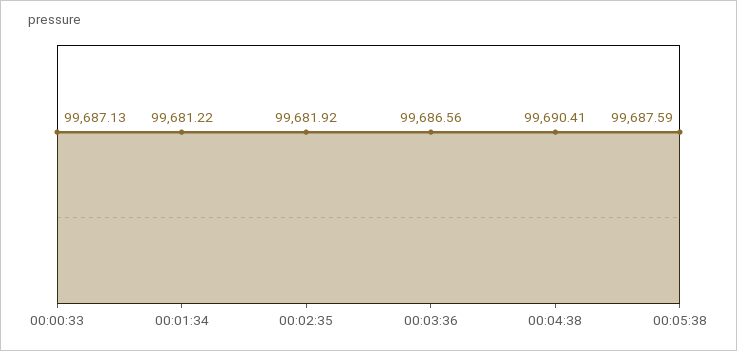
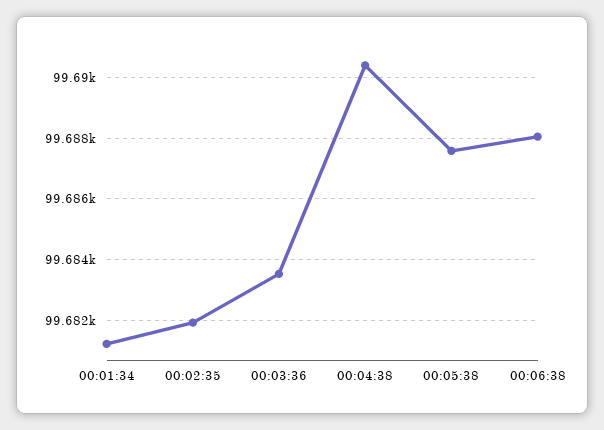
00:00:33: 99687.13 -> none
00:03:36: 99686.56 -> 99683.6
00:06:38: none -> 99688

